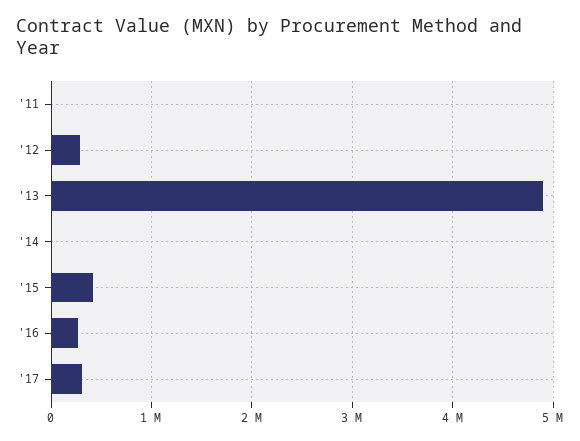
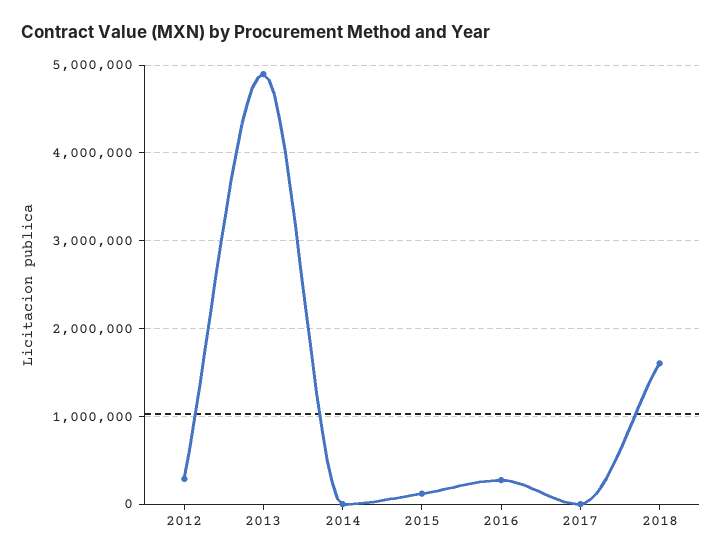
'11: 0 -> none
'15: 400000 -> 100000
'17: 300000 -> 0
2018: none -> 1600000

